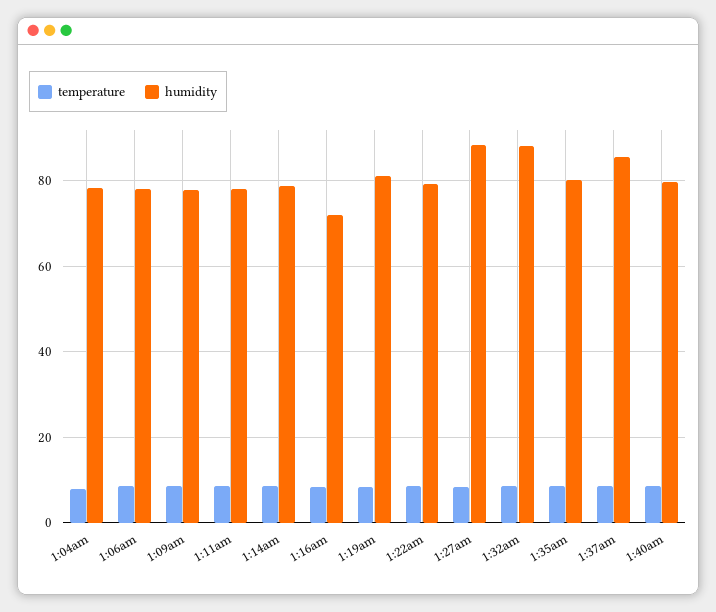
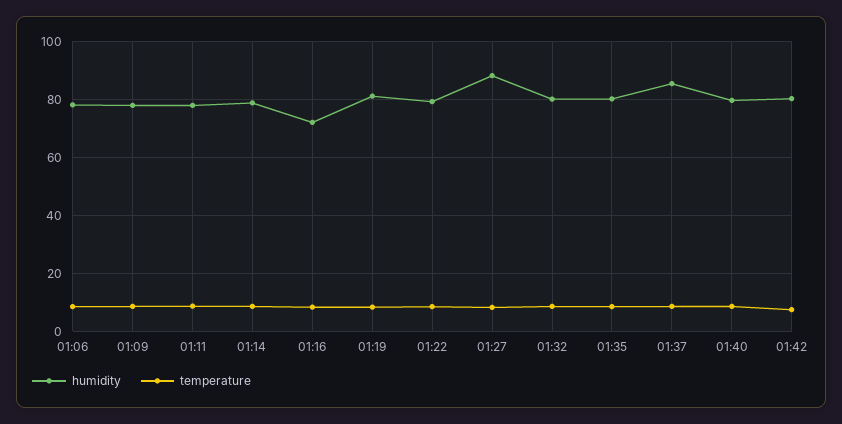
temperature, 1:04am: 8 -> none
humidity, 1:04am: 78 -> none
humidity, 1:32am: 88 -> 80
humidity, 01:42: none -> 80
temperature, 01:42: none -> 7.5

